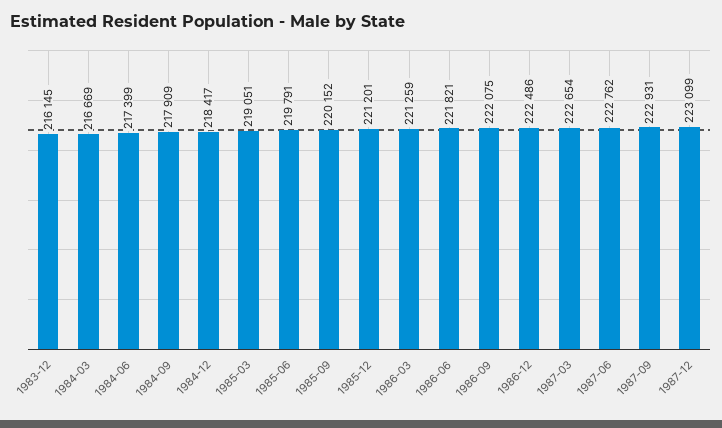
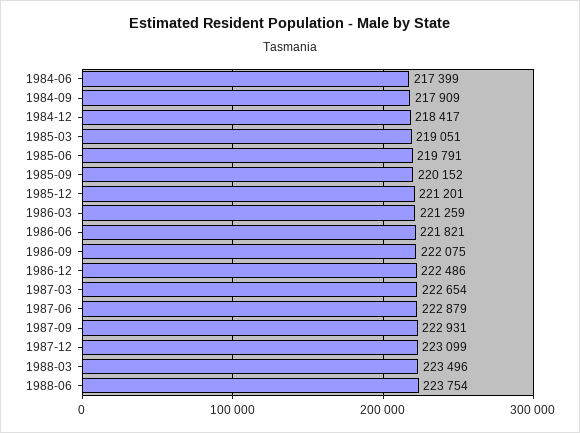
1983-12: 216145 -> none
1984-03: 216669 -> none
1987-06: 222762 -> 222879
1988-03: none -> 223496
1988-06: none -> 223754

